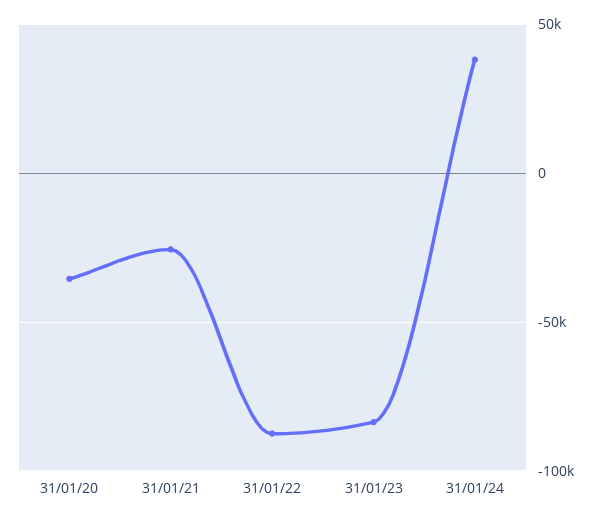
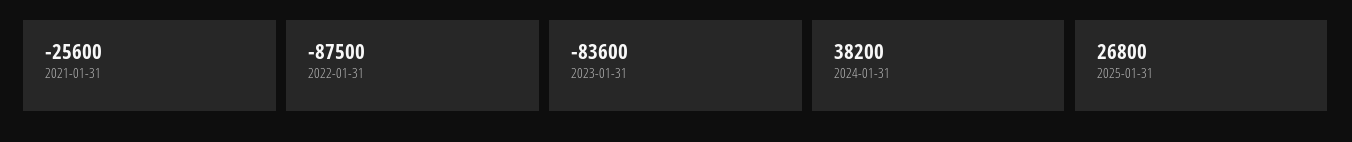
31/01/20: -35000 -> none
2025-01-31: none -> 26800

